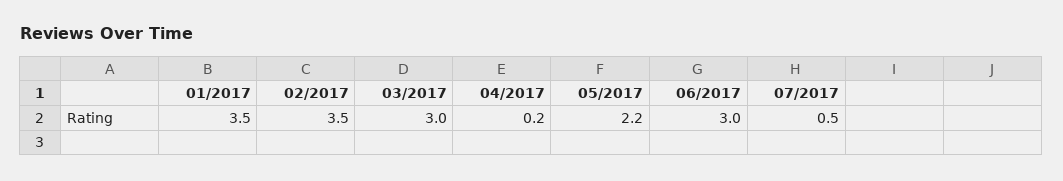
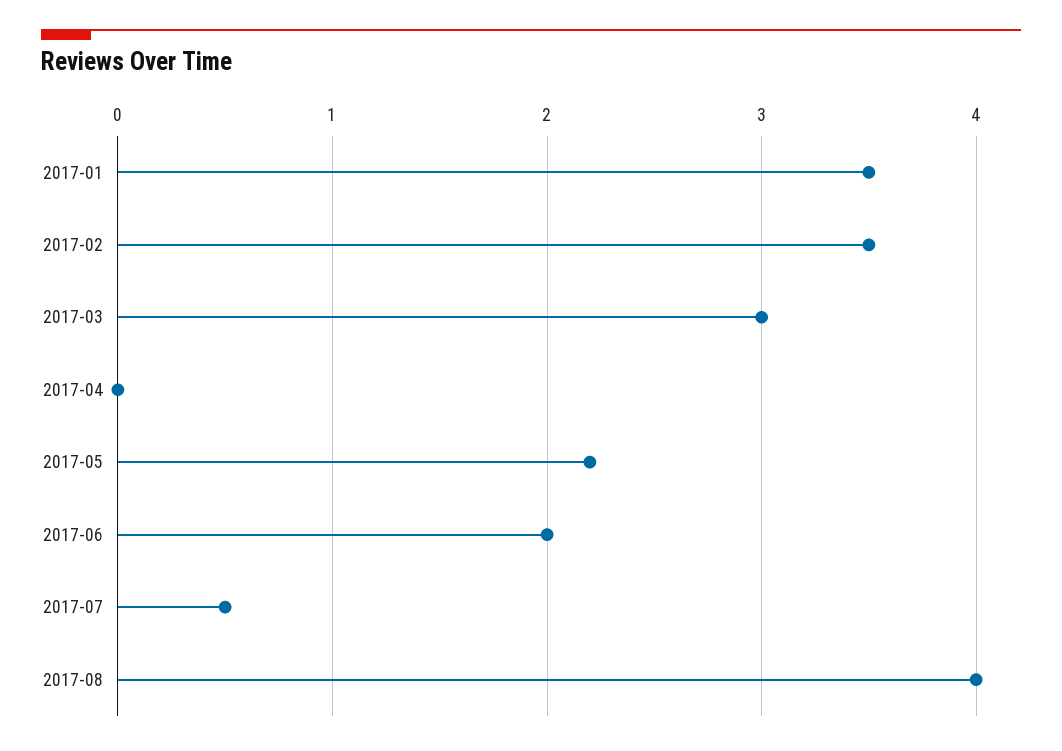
04/2017: 0.2 -> 0
06/2017: 3 -> 2
2017-08: none -> 4

